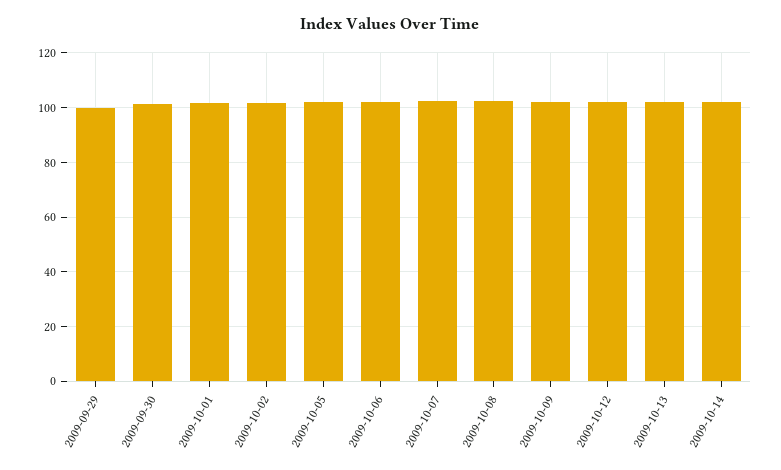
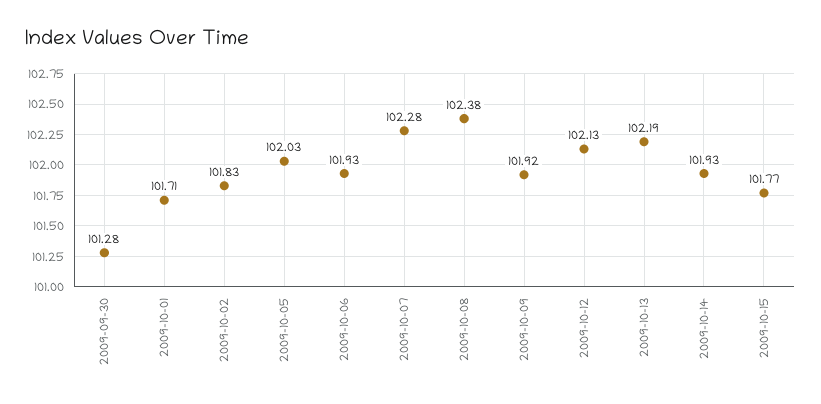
2009-09-29: 100 -> none
2009-10-15: none -> 101.77

